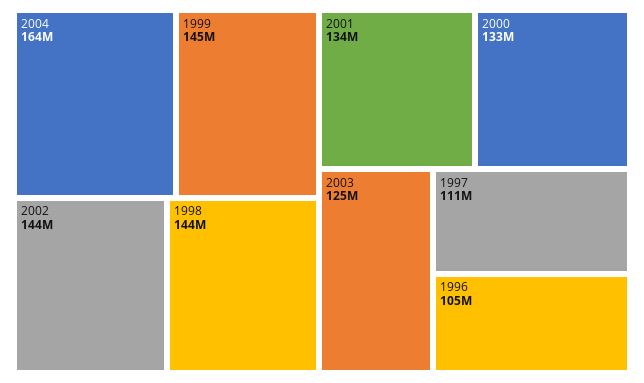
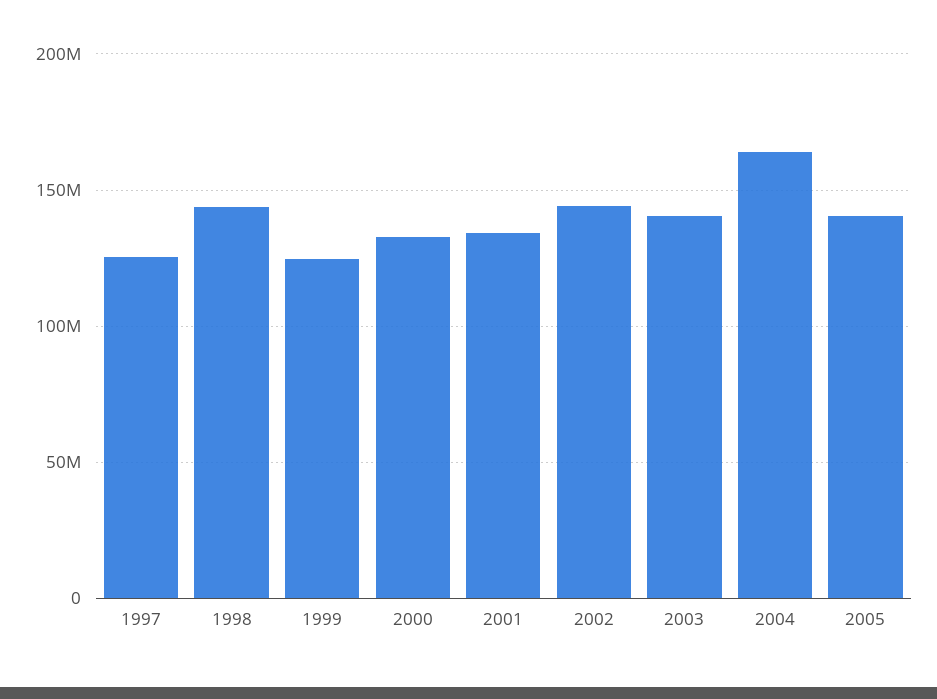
1999: 145000000 -> 125000000
2003: 125000000 -> 140000000
1997: 111000000 -> 125000000
1996: 105000000 -> none
2005: none -> 140000000

